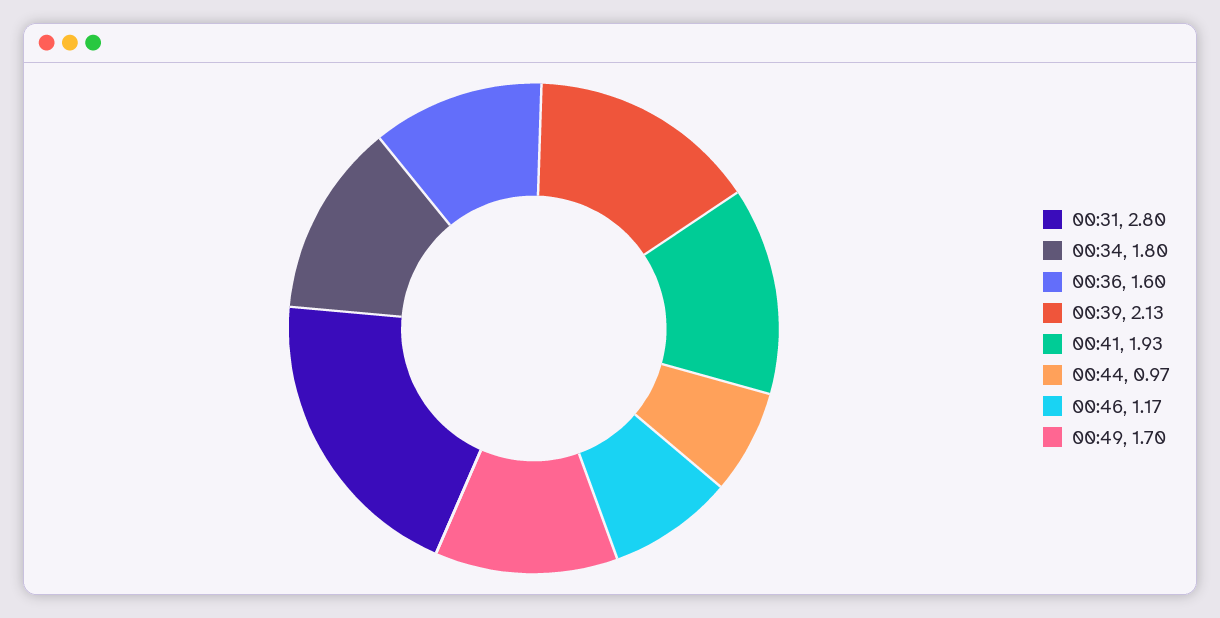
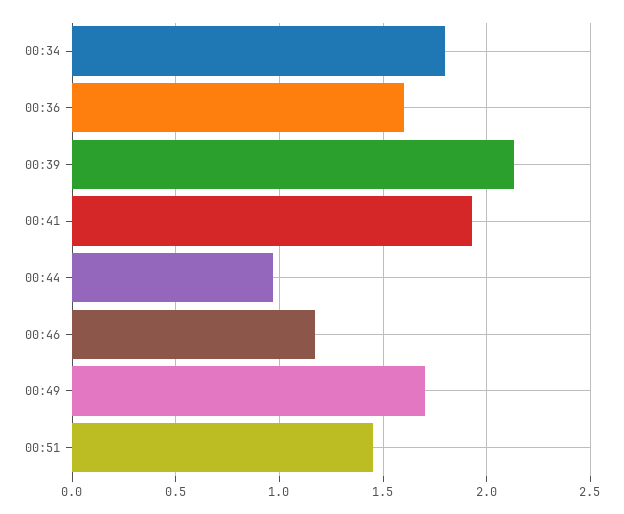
00:31: 2.8 -> none
00:51: none -> 1.45

